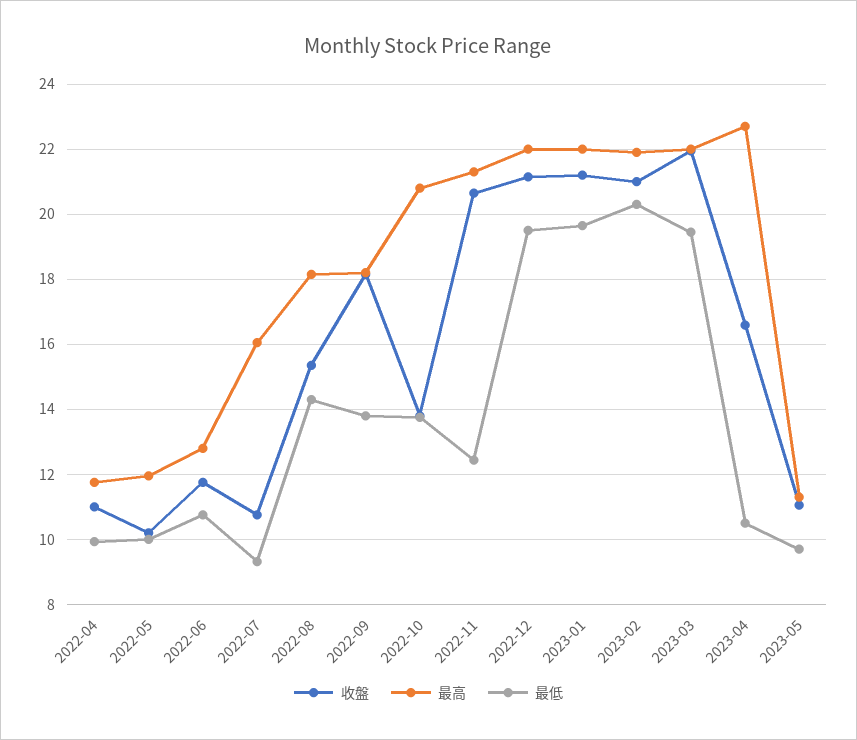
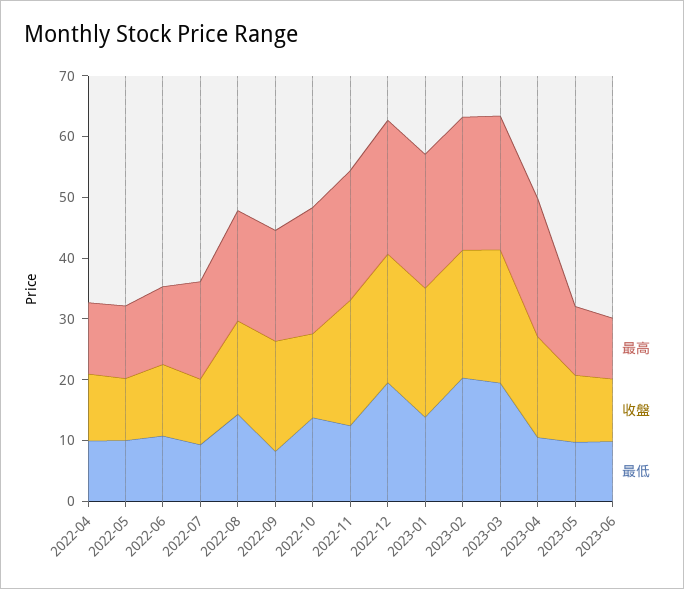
最低, 2022-09: 13.8 -> 8
最低, 2023-01: 19.6 -> 14
最高, 2023-06: none -> 10
收盤, 2023-06: none -> 10
最低, 2023-06: none -> 10

